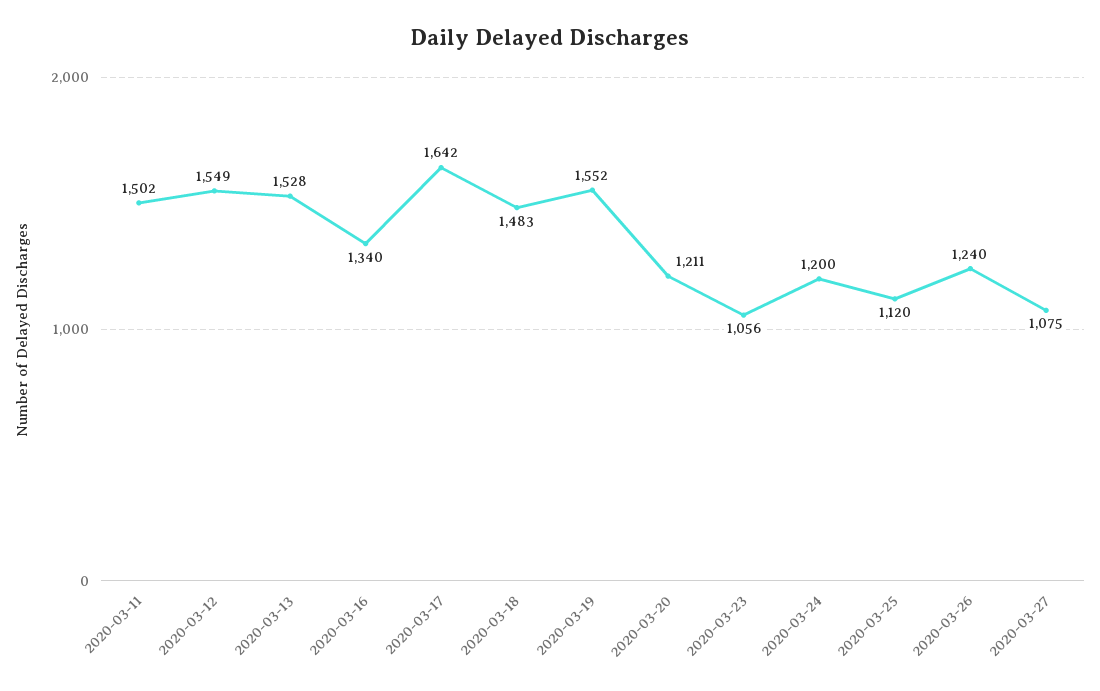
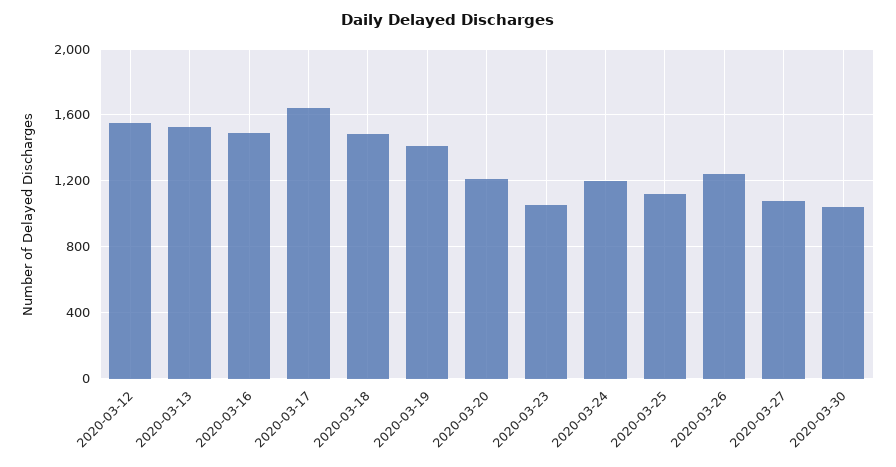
2020-03-11: 1502 -> none
2020-03-16: 1340 -> 1500
2020-03-19: 1552 -> 1400
2020-03-30: none -> 1050

